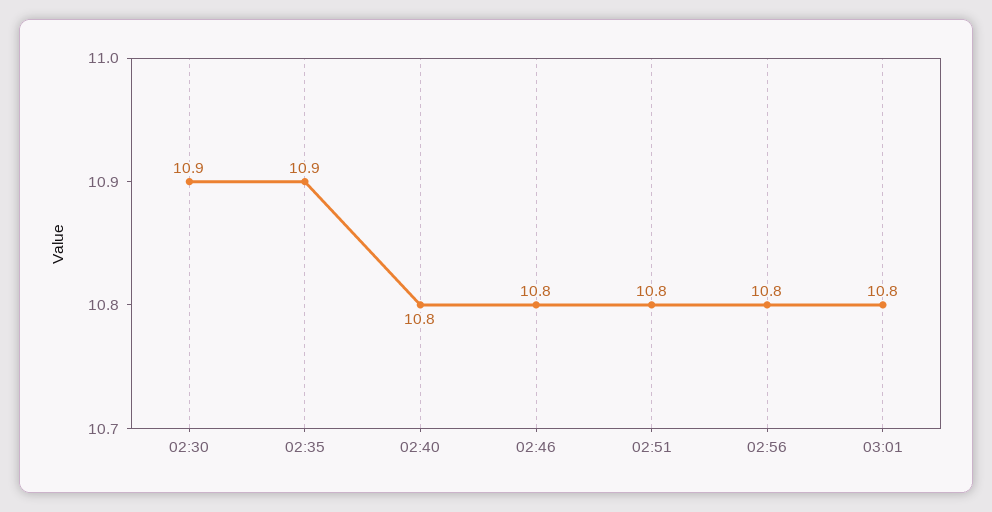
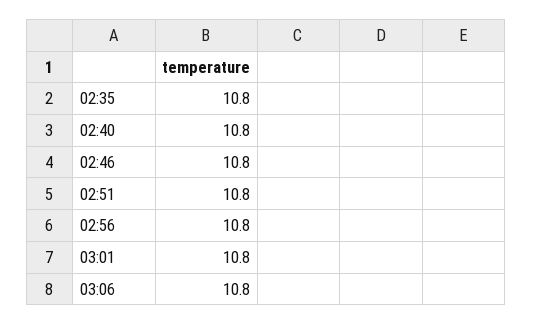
02:30: 10.9 -> none
02:35: 10.9 -> 10.8
03:06: none -> 10.8

